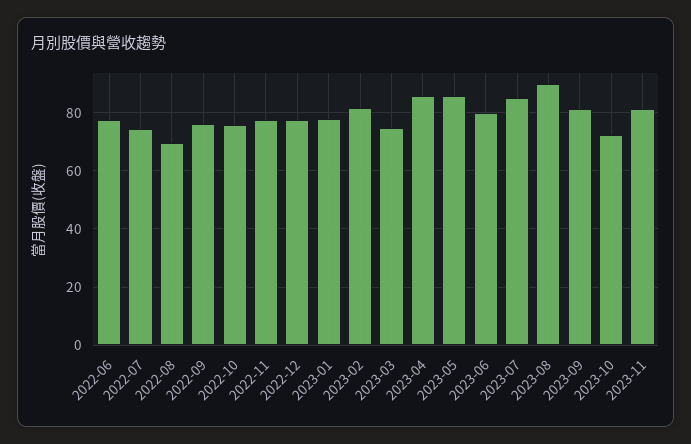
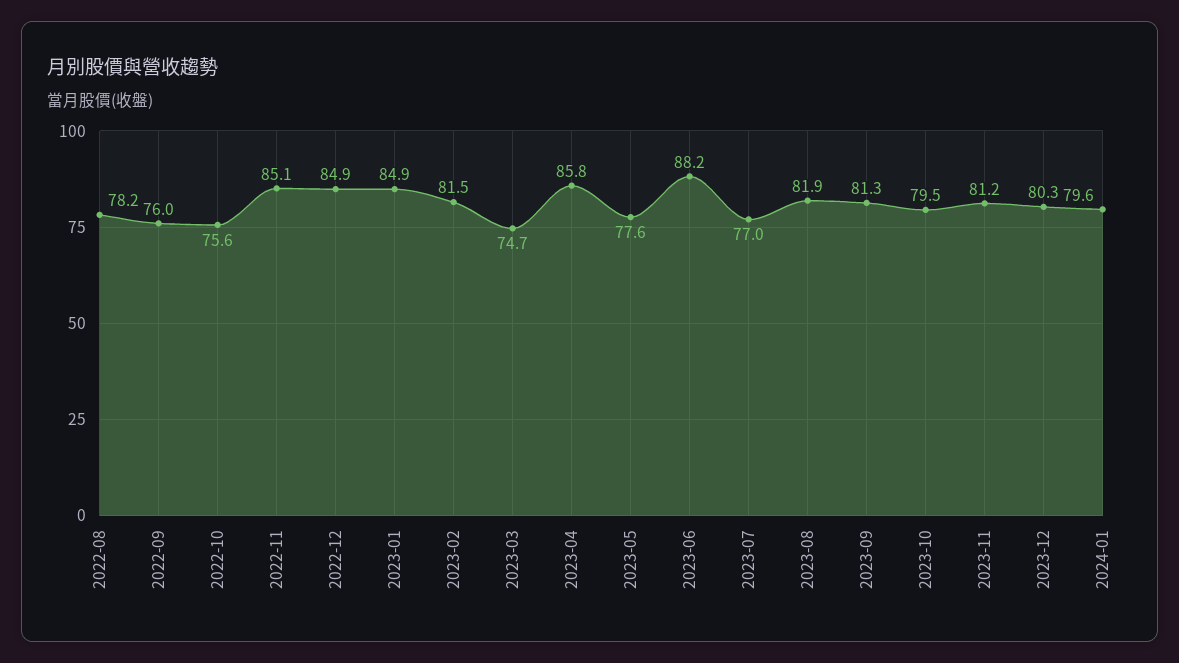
2022-06: 77.5 -> none
2022-07: 75 -> none
2022-08: 70 -> 78.2
2022-11: 77.5 -> 85.1
2022-12: 77.5 -> 84.9
2023-01: 77.5 -> 84.9
2023-05: 85 -> 77.6
2023-06: 80 -> 88.2
2023-07: 85 -> 77
2023-08: 90 -> 81.9
2023-10: 72.5 -> 79.5
2023-12: none -> 80.3
2024-01: none -> 79.6

